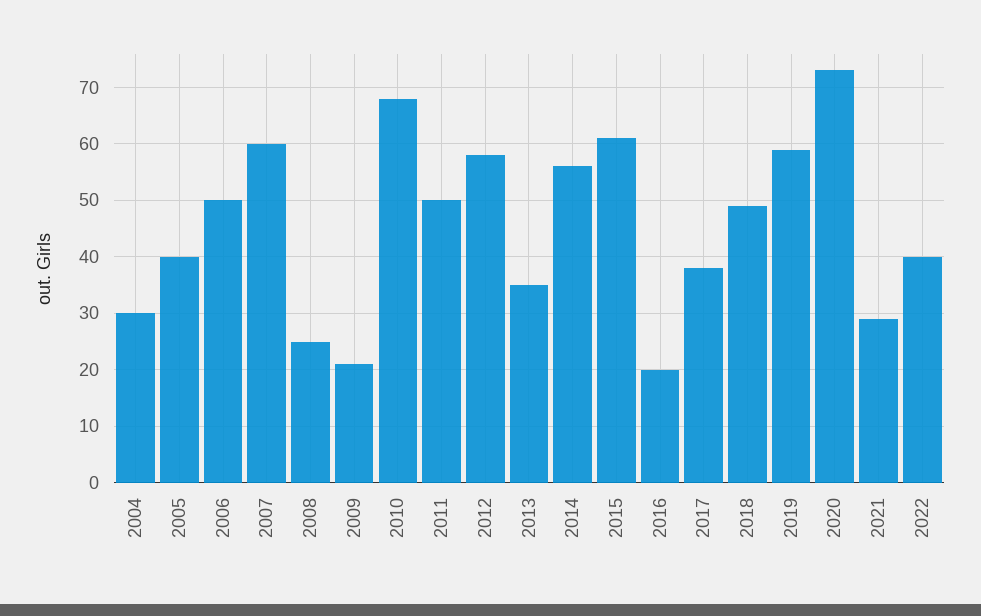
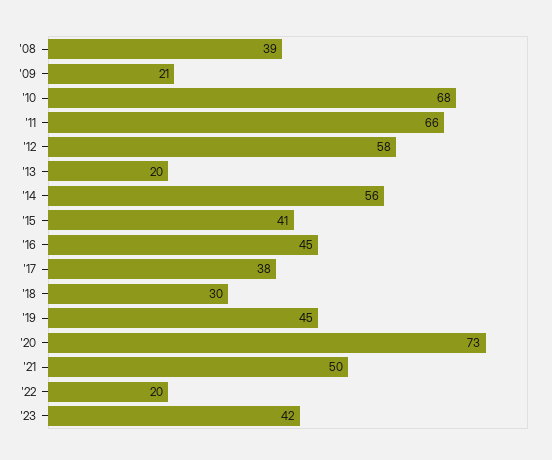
2004: 30 -> none
2005: 40 -> none
2006: 50 -> none
2007: 60 -> none
2008: 25 -> 39
2011: 50 -> 66
2013: 35 -> 20
2015: 60 -> 41
2016: 20 -> 45
2018: 50 -> 30
2019: 60 -> 45
2021: 30 -> 50
2022: 40 -> 20
'23: none -> 42

